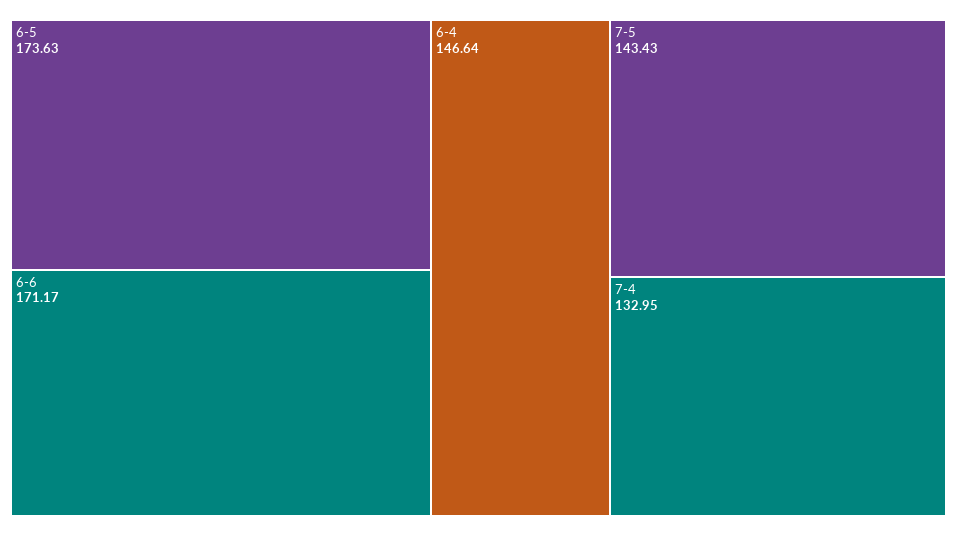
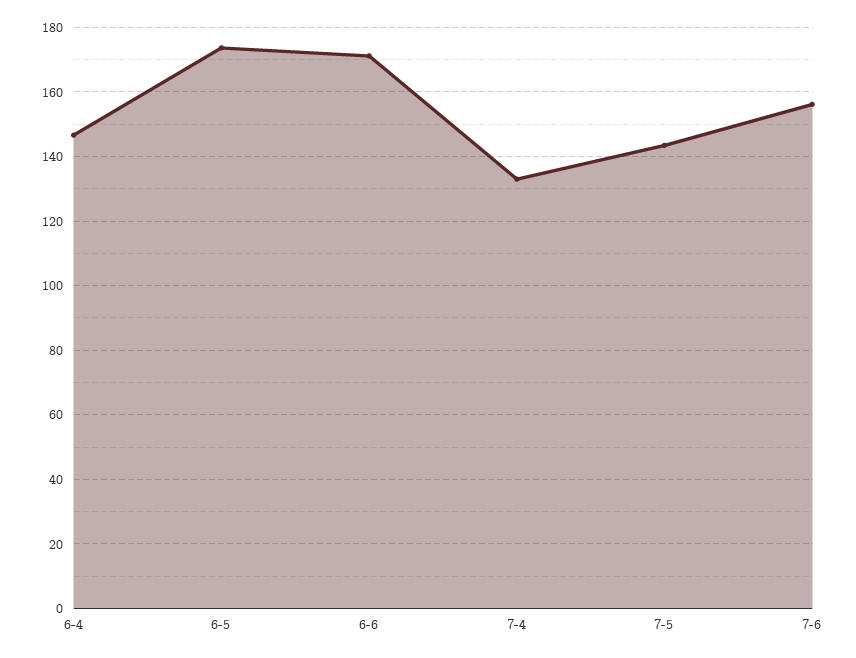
7-6: none -> 156

